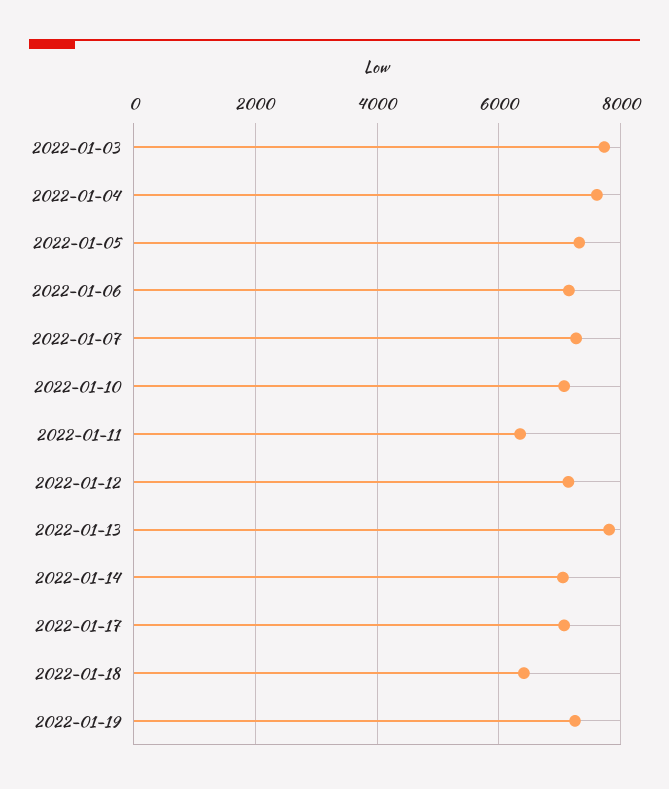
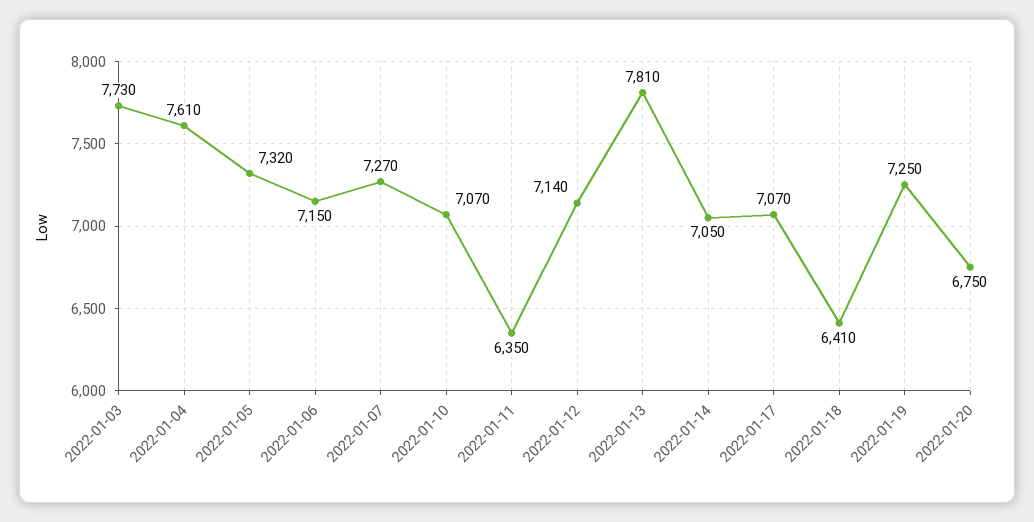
2022-01-20: none -> 6750

